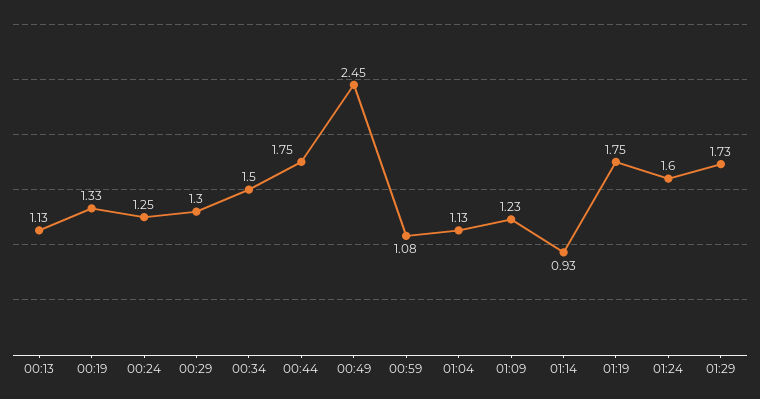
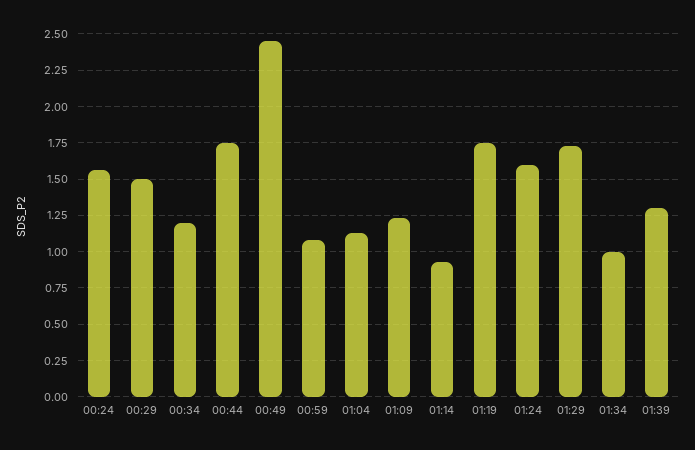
00:13: 1.13 -> none
00:19: 1.33 -> none
00:24: 1.25 -> 1.55
00:29: 1.3 -> 1.5
00:34: 1.5 -> 1.2
01:34: none -> 1
01:39: none -> 1.3

